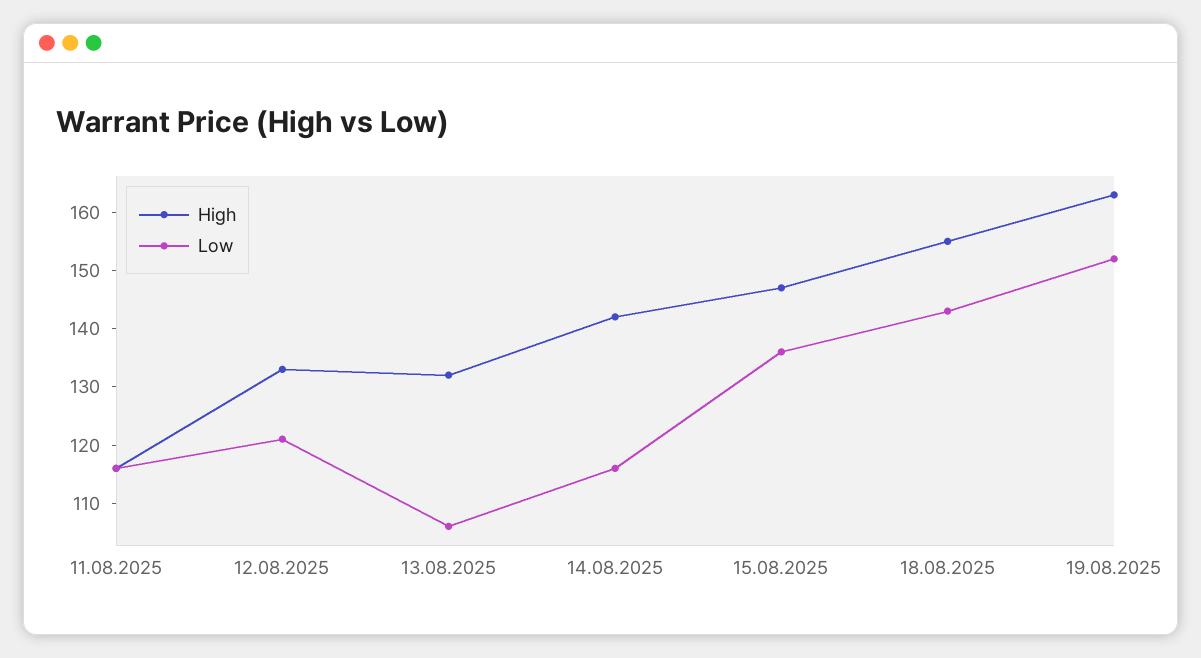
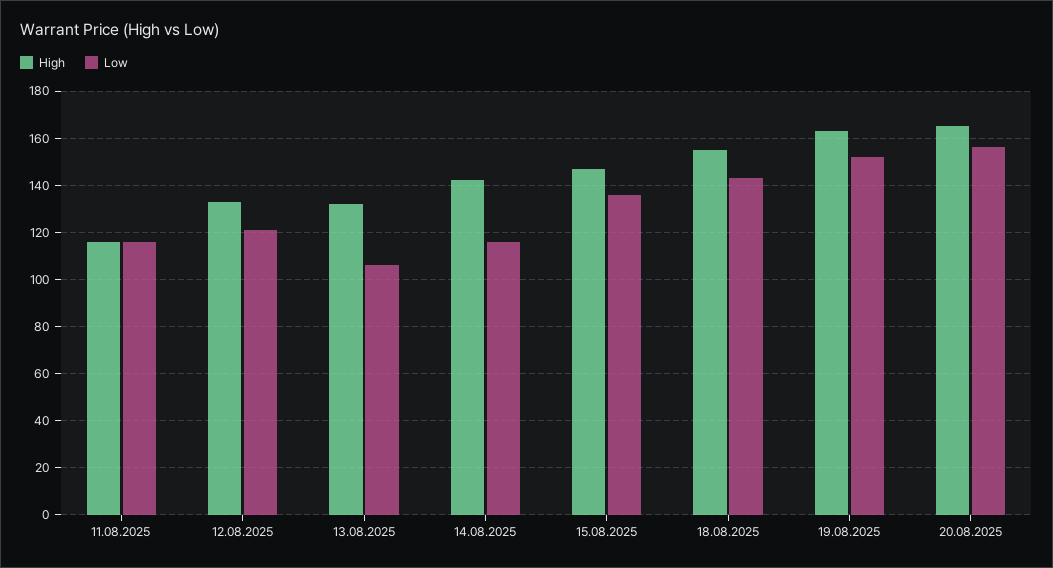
High, 20.08.2025: none -> 165
Low, 20.08.2025: none -> 155

